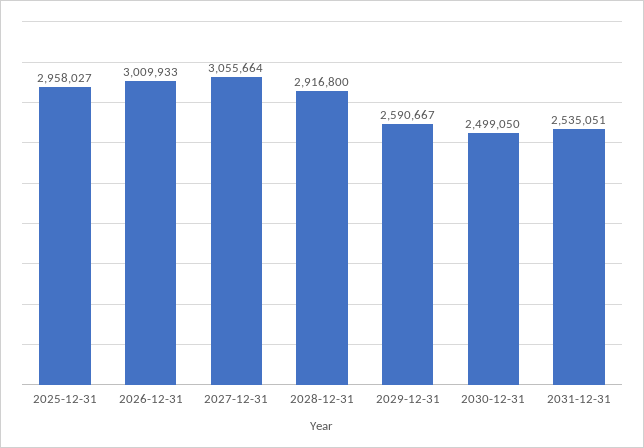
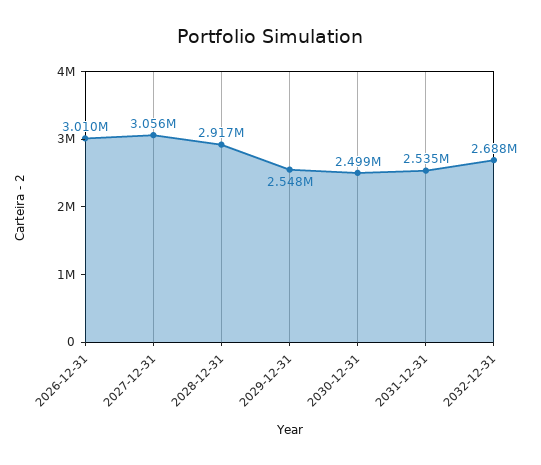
2025-12-31: 2958027 -> none
2029-12-31: 2590667 -> 2548000
2032-12-31: none -> 2688000

